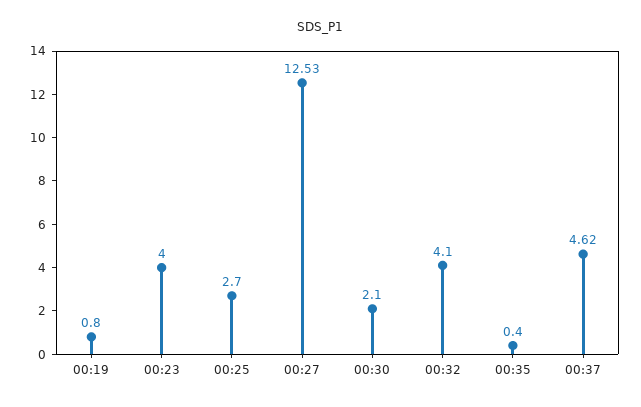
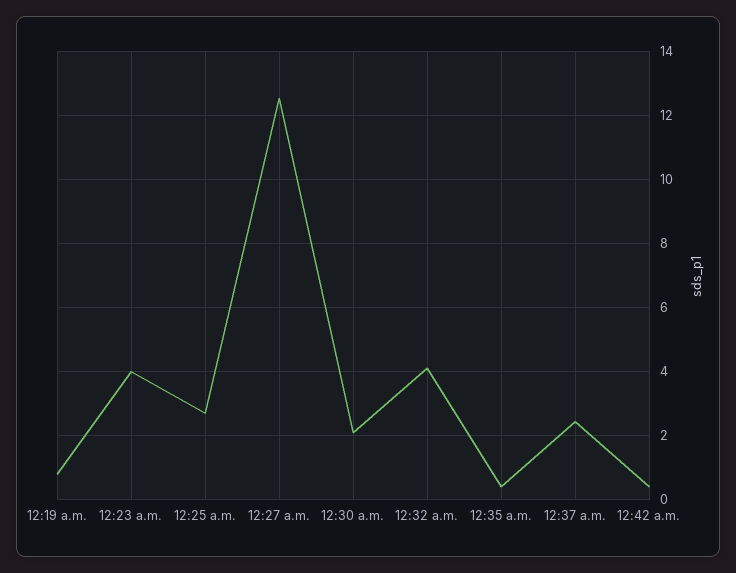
00:37: 4.62 -> 2.4
12:42 a.m.: none -> 0.4

